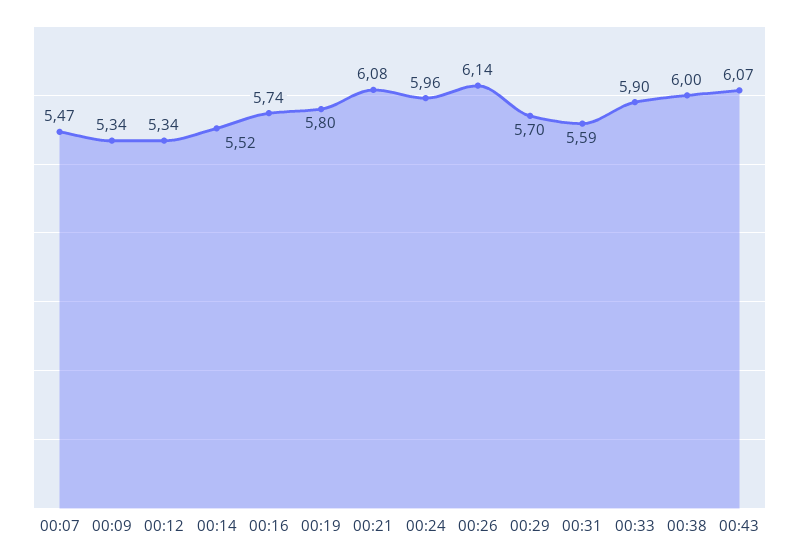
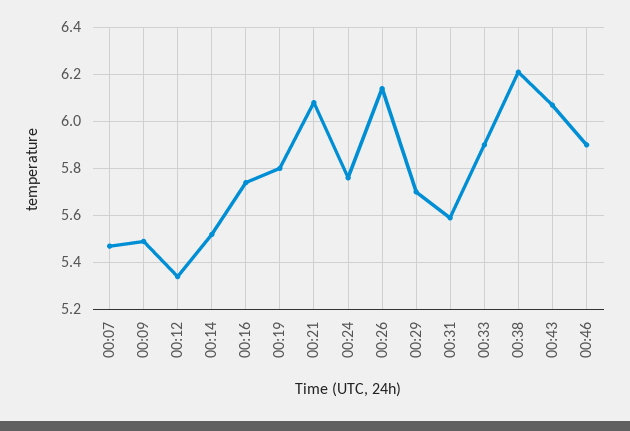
00:09: 5.34 -> 5.5
00:24: 5.96 -> 5.75
00:38: 6 -> 6.2
00:46: none -> 5.9

